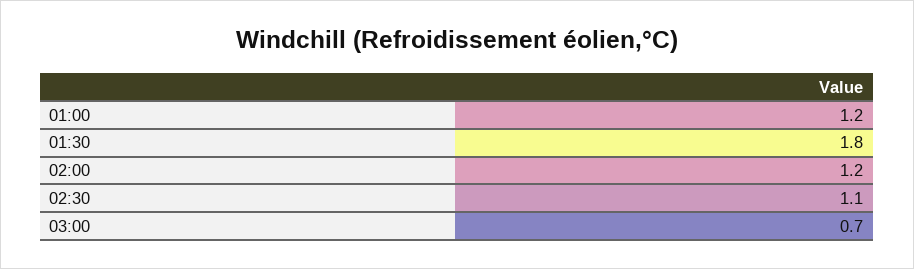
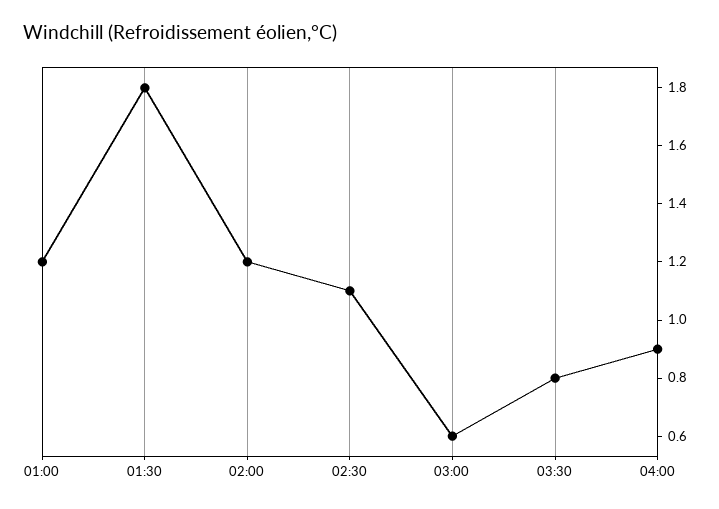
03:00: 0.7 -> 0.6
03:30: none -> 0.8
04:00: none -> 0.9

